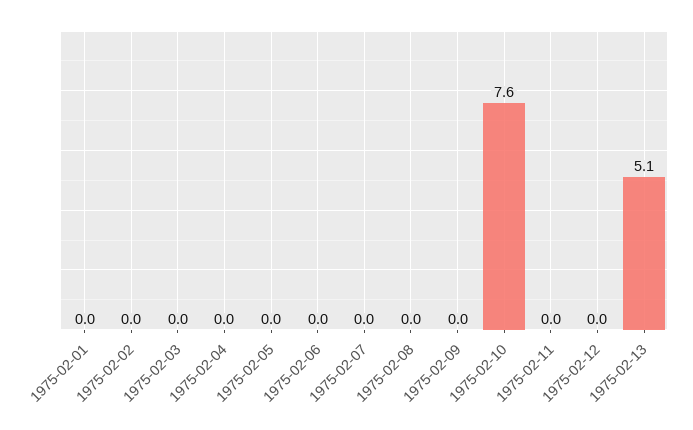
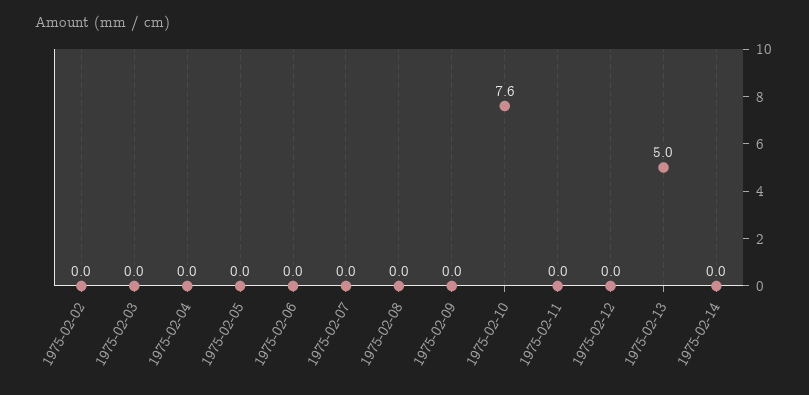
1975-02-01: 0 -> none
1975-02-13: 5.1 -> 5
1975-02-14: none -> 0

